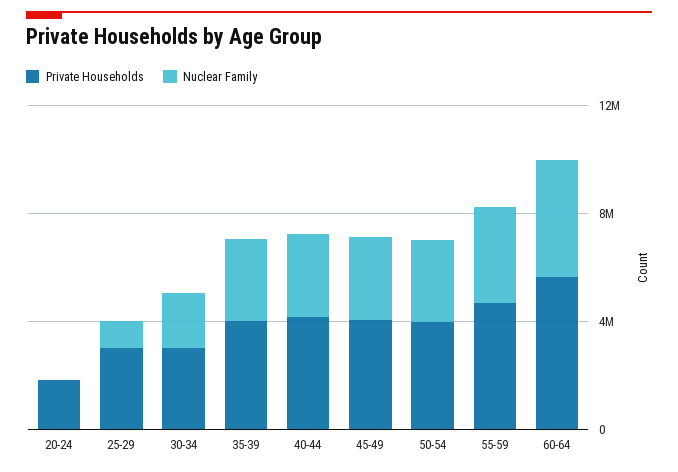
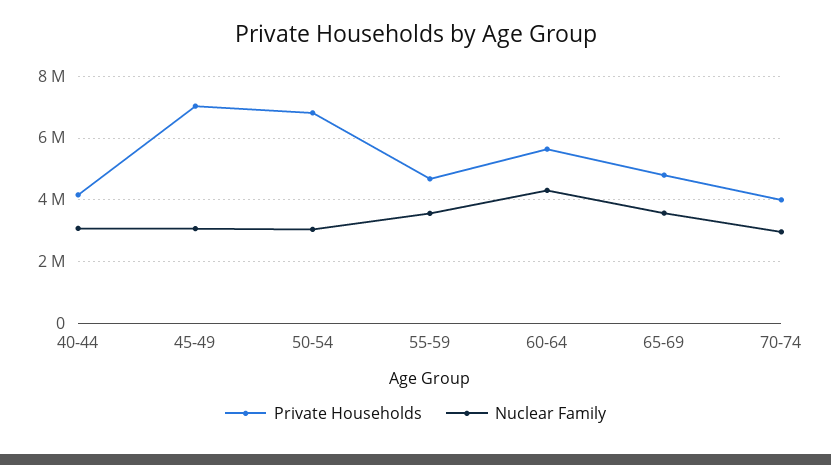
Private Households, 20-24: 2000000 -> none
Nuclear Family, 20-24: 0 -> none
Private Households, 25-29: 3000000 -> none
Nuclear Family, 25-29: 1000000 -> none
Private Households, 30-34: 3000000 -> none
Nuclear Family, 30-34: 2000000 -> none
Private Households, 35-39: 4000000 -> none
Nuclear Family, 35-39: 3000000 -> none
Private Households, 45-49: 4000000 -> 7000000
Private Households, 50-54: 4000000 -> 6800000
Private Households, 65-69: none -> 4800000
Nuclear Family, 65-69: none -> 3600000
Private Households, 70-74: none -> 4000000
Nuclear Family, 70-74: none -> 3000000

